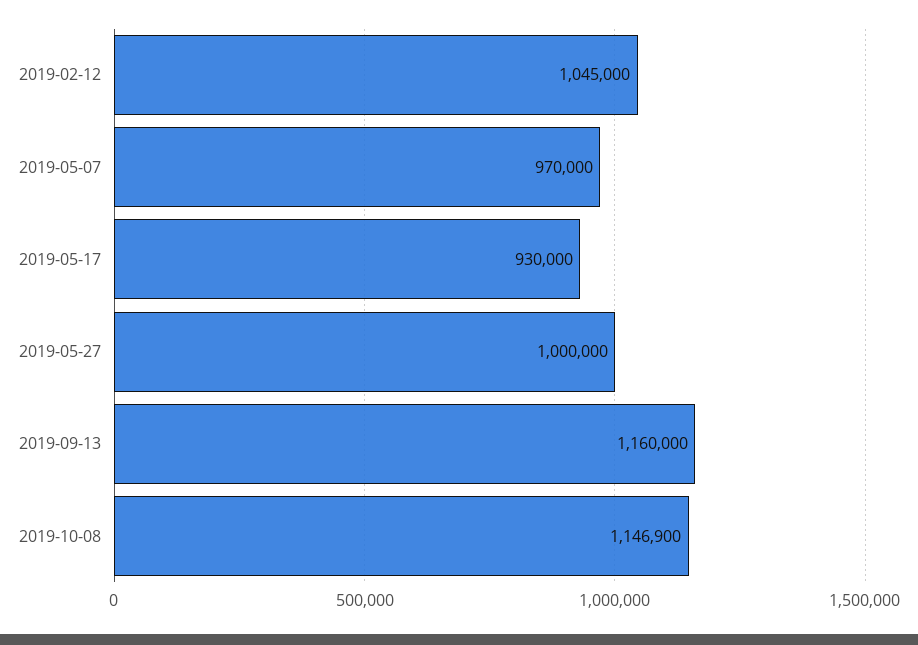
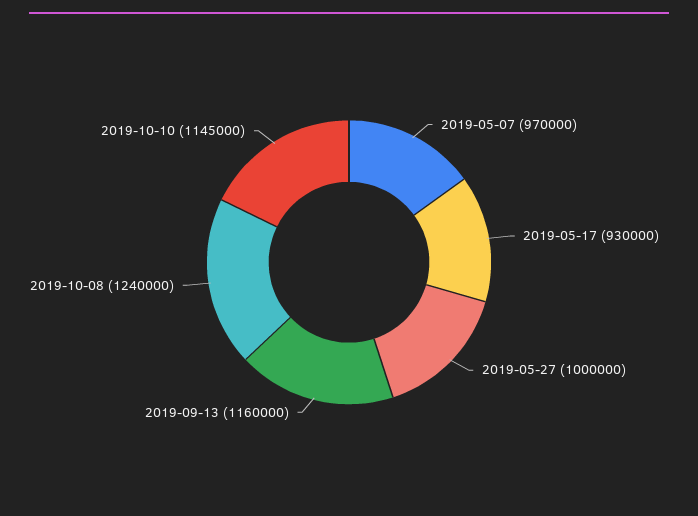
2019-02-12: 1045000 -> none
2019-10-08: 1146900 -> 1240000
2019-10-10: none -> 1145000

